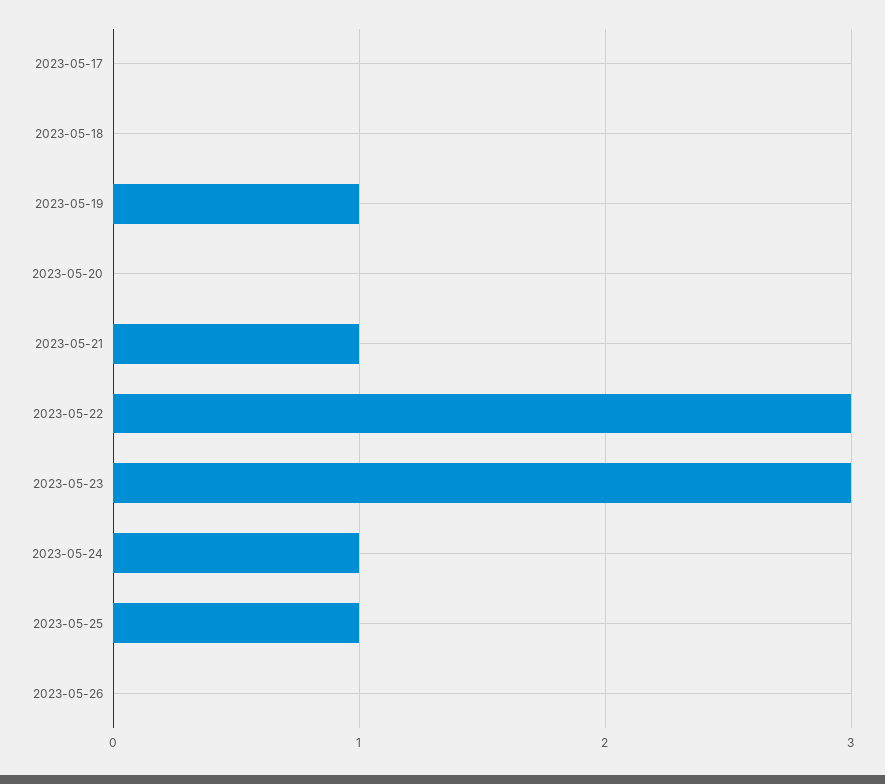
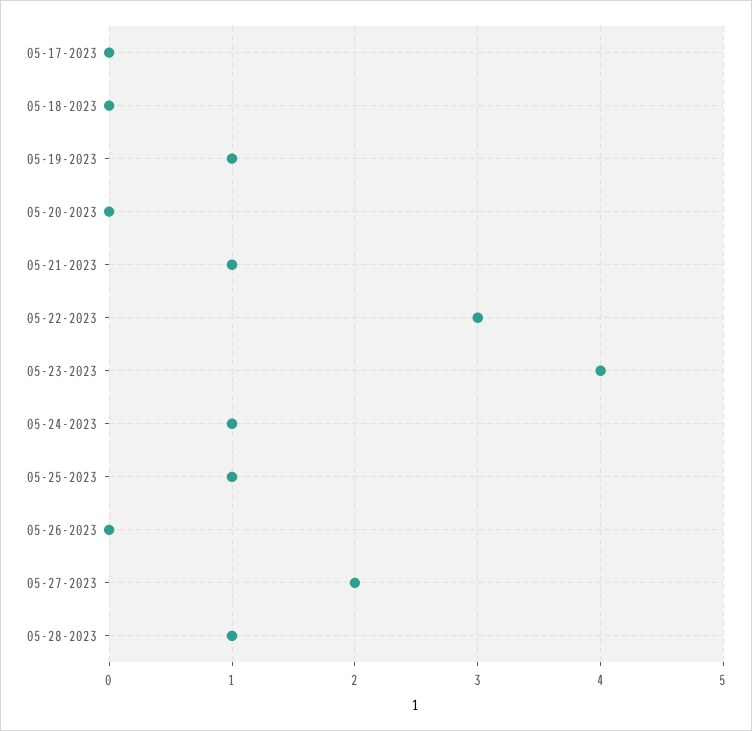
2023-05-23: 3 -> 4
05-27-2023: none -> 2
05-28-2023: none -> 1

